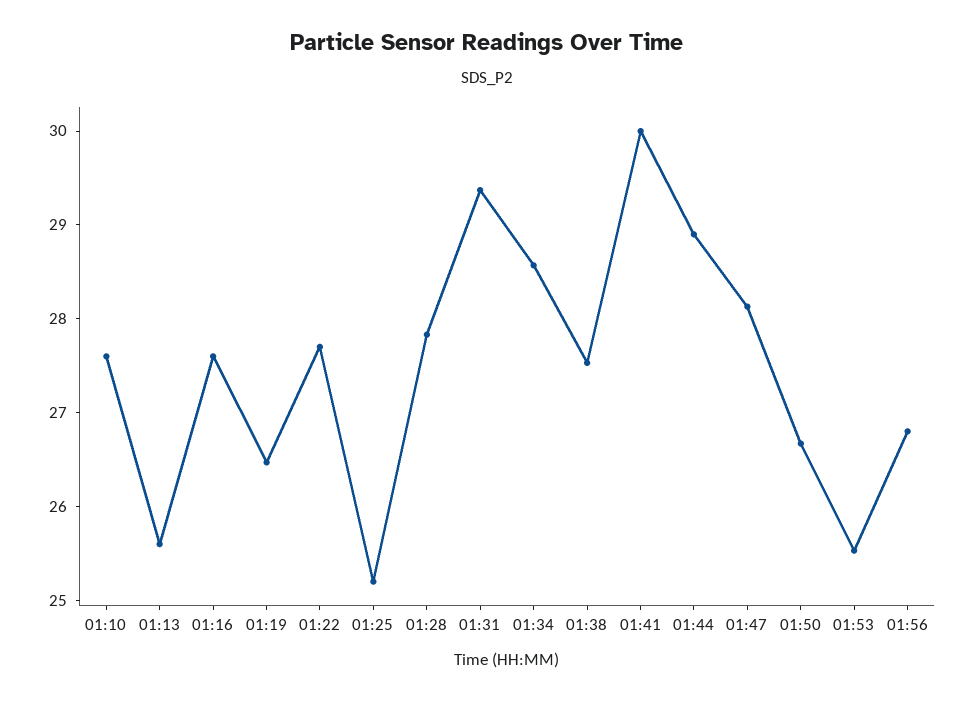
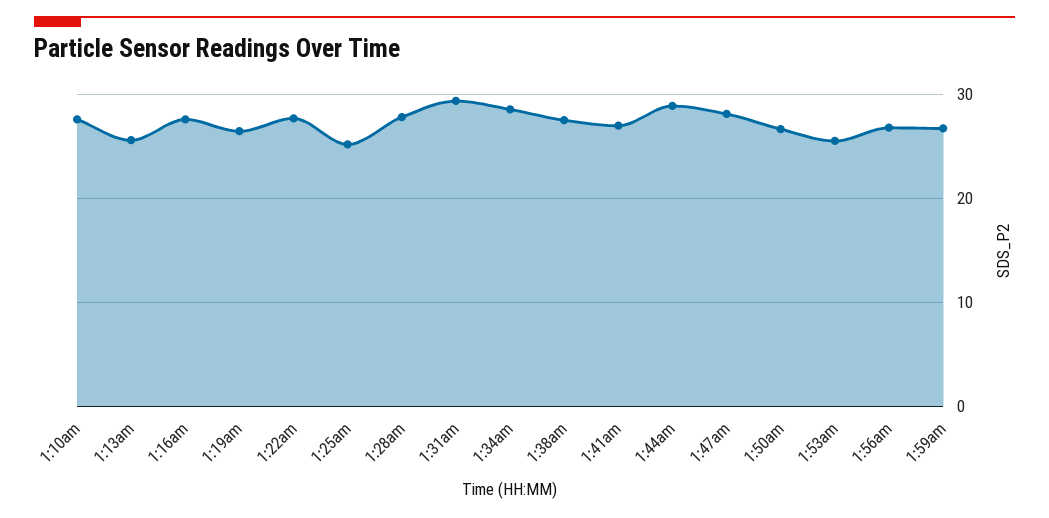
01:41: 30 -> 27
1:59am: none -> 27

